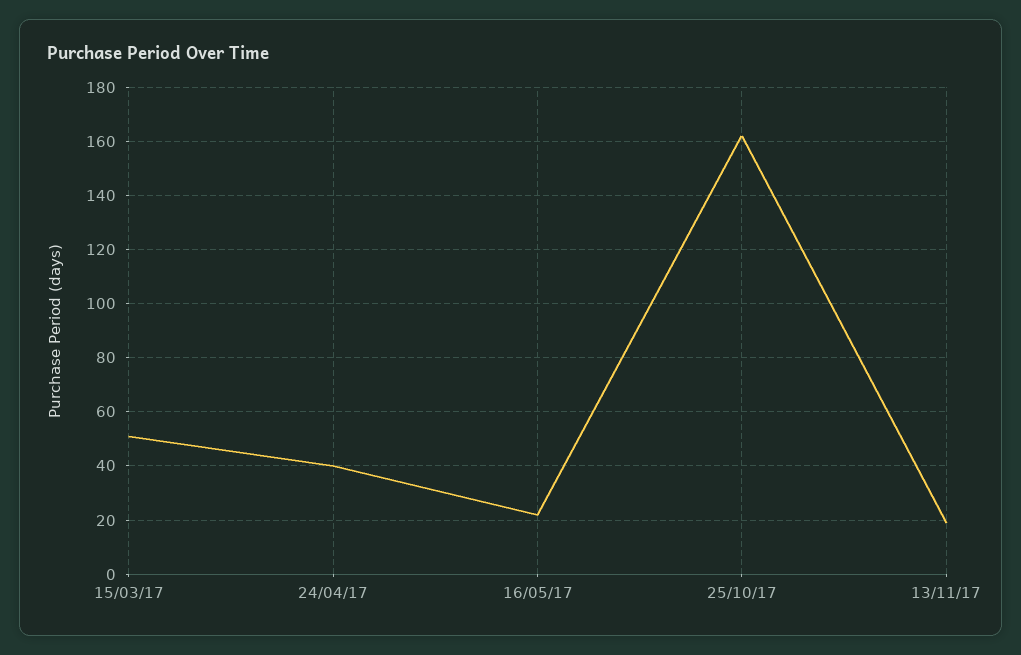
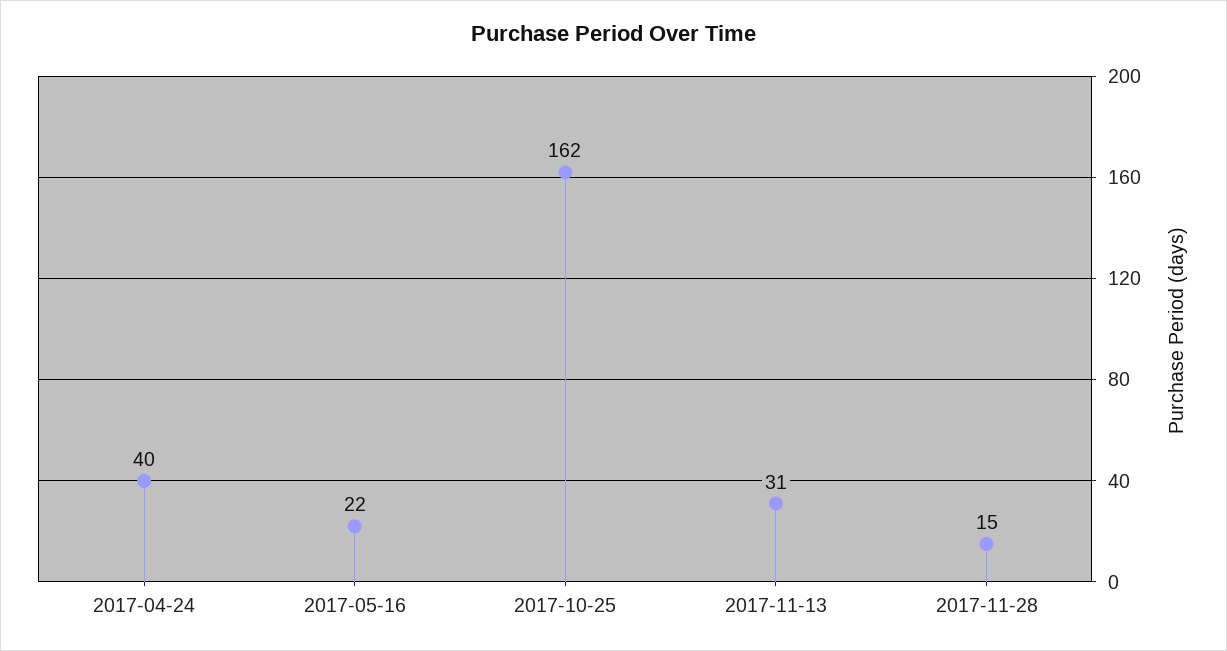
15/03/17: 50 -> none
13/11/17: 20 -> 31
2017-11-28: none -> 15

